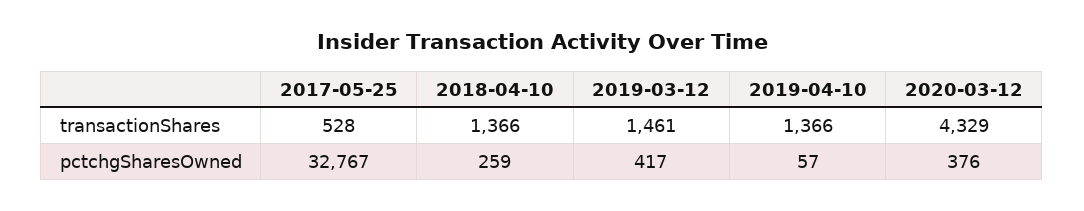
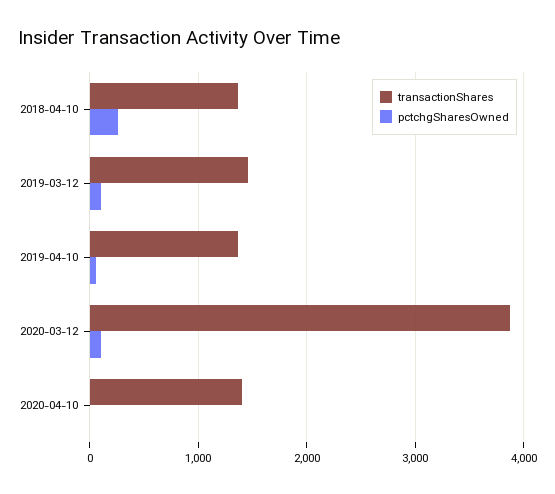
transactionShares, 2017-05-25: 528 -> none
transactionShares, 2020-03-12: 4329 -> 3900
pctchgSharesOwned, 2017-05-25: 32767 -> none
pctchgSharesOwned, 2019-03-12: 417 -> 100
pctchgSharesOwned, 2020-03-12: 376 -> 100
transactionShares, 2020-04-10: none -> 1400
pctchgSharesOwned, 2020-04-10: none -> 0

